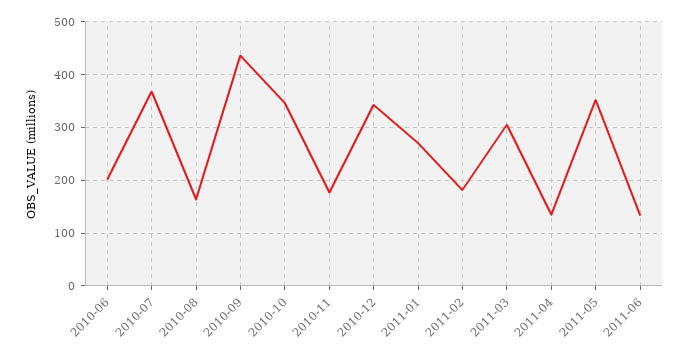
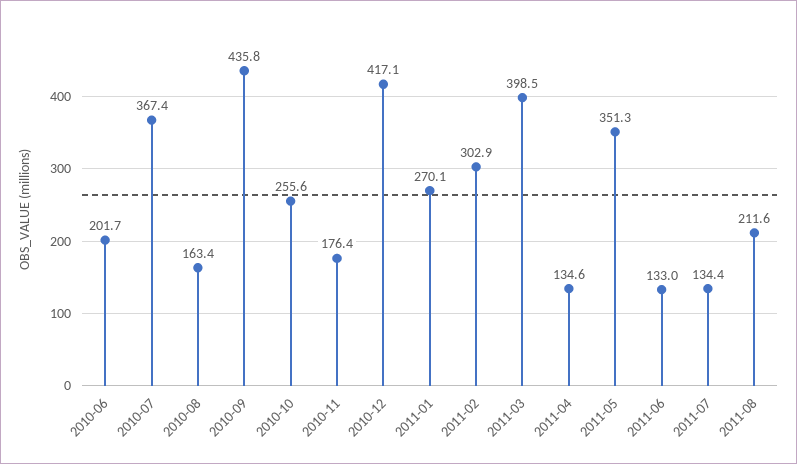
2010-10: 340 -> 255.6
2010-12: 340 -> 417.1
2011-02: 180 -> 302.9
2011-03: 300 -> 398.5
2011-07: none -> 134.4
2011-08: none -> 211.6

